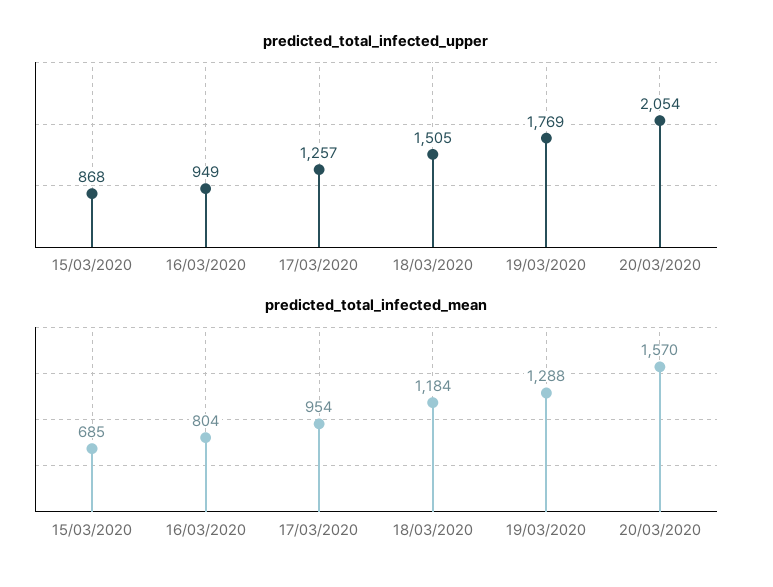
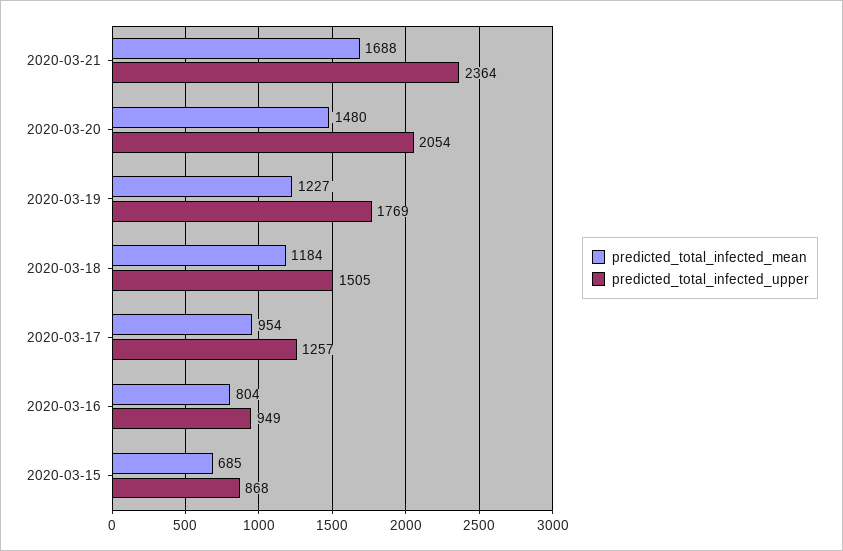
predicted_total_infected_mean, 19/03/2020: 1288 -> 1227
predicted_total_infected_mean, 20/03/2020: 1570 -> 1480
predicted_total_infected_mean, 2020-03-21: none -> 1688
predicted_total_infected_upper, 2020-03-21: none -> 2364

